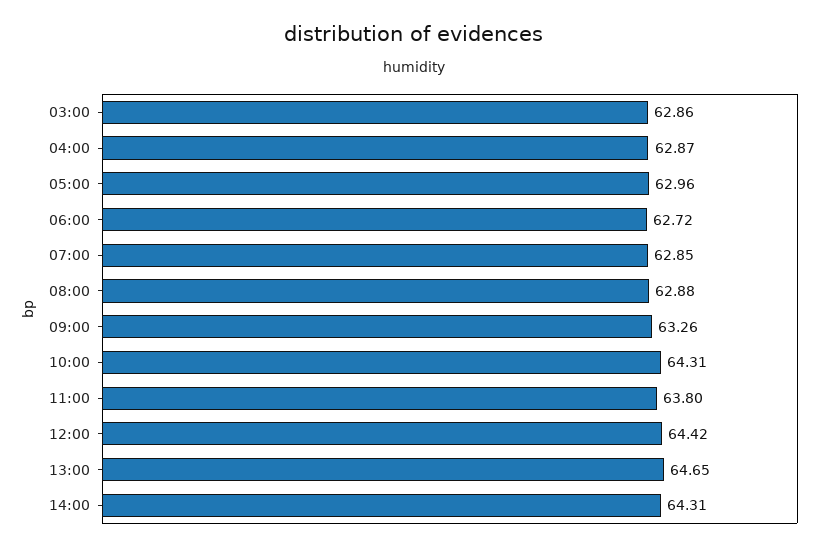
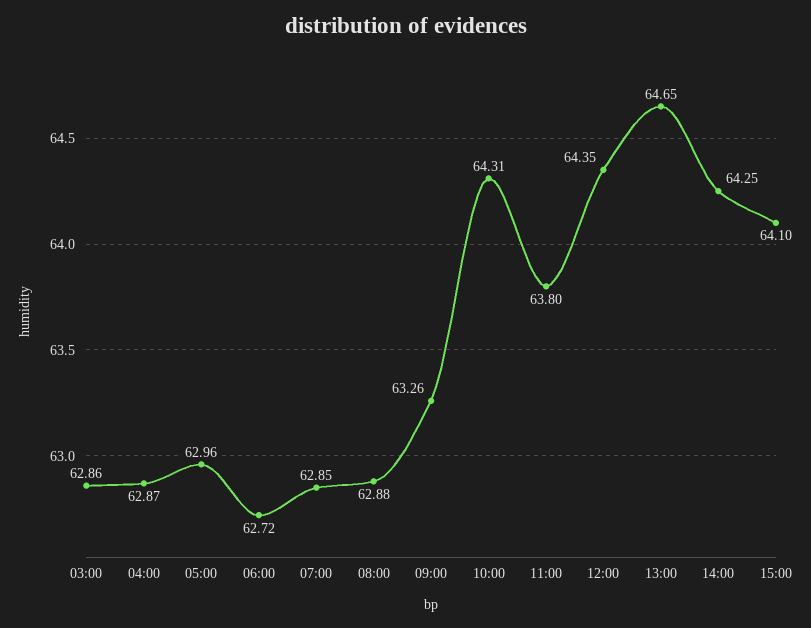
12:00: 64.42 -> 64.35
14:00: 64.31 -> 64.25
15:00: none -> 64.1

